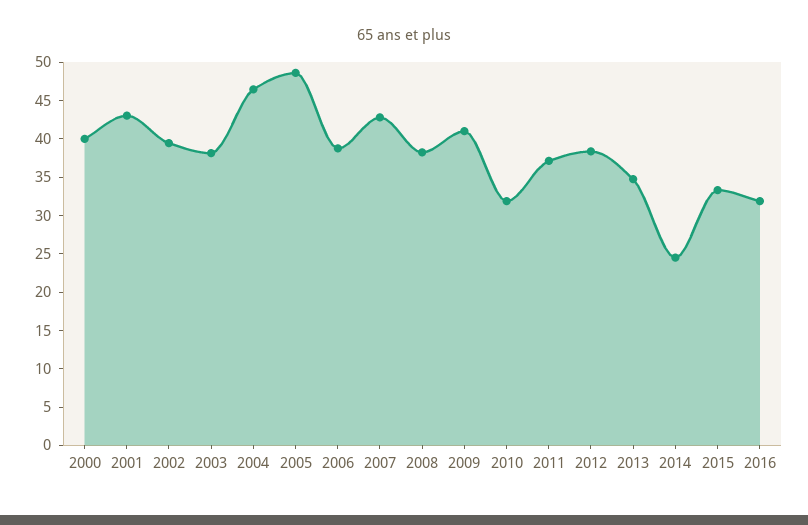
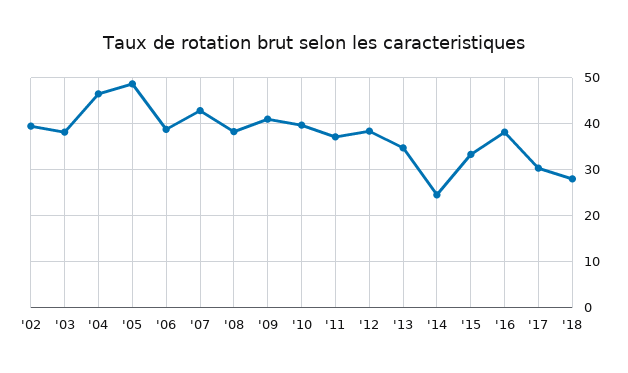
2000: 40 -> none
2001: 42.5 -> none
2010: 32.5 -> 40
2016: 32.5 -> 38
'17: none -> 30
'18: none -> 28

